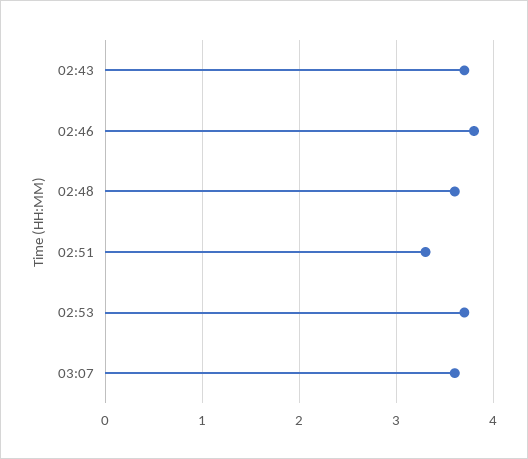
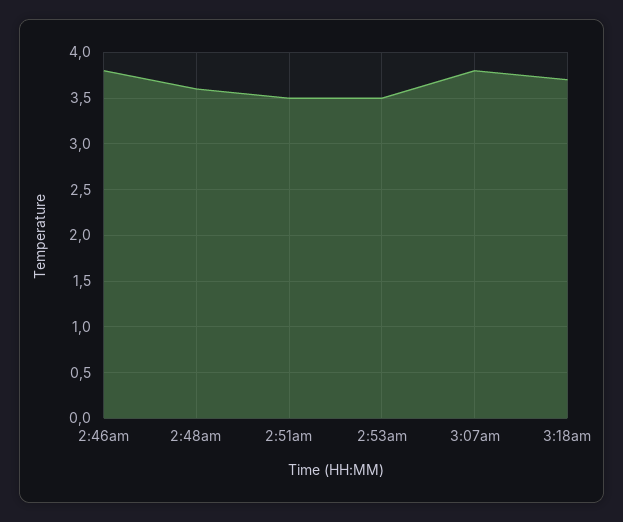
02:43: 3.7 -> none
02:51: 3.3 -> 3.5
02:53: 3.7 -> 3.5
03:07: 3.6 -> 3.8
3:18am: none -> 3.7

